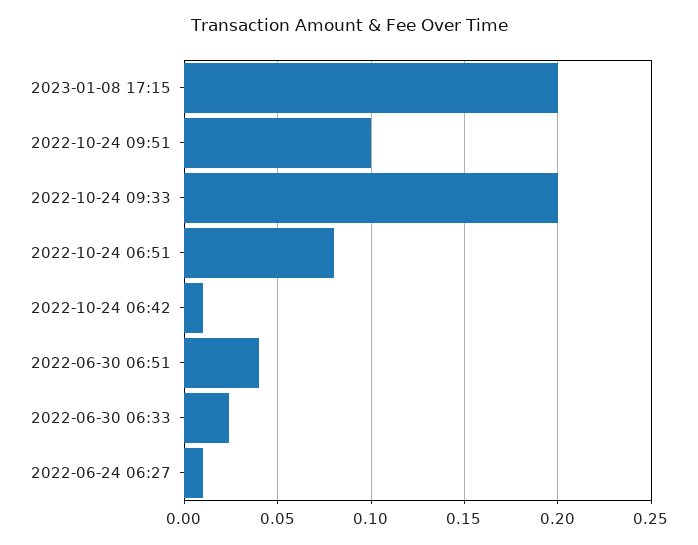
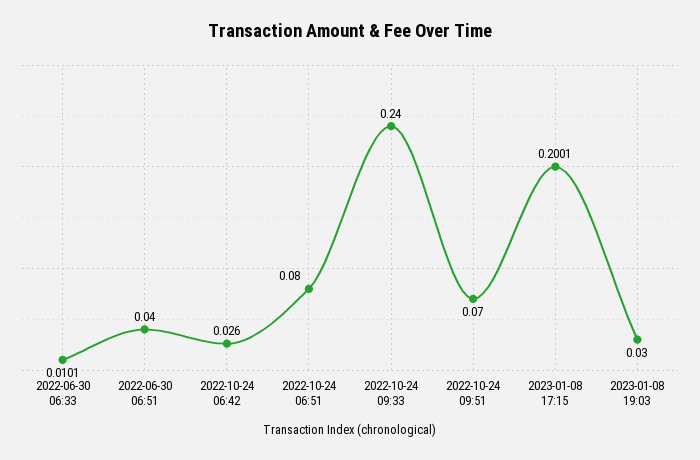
2022-10-24 09:51: 0.1 -> 0.07
2022-10-24 09:33: 0.2 -> 0.24
2022-10-24 06:42: 0.01 -> 0.026
2022-06-30 06:33: 0.025 -> 0.0101
2022-06-24 06:27: 0.01 -> none
2023-01-08 19:03: none -> 0.03

